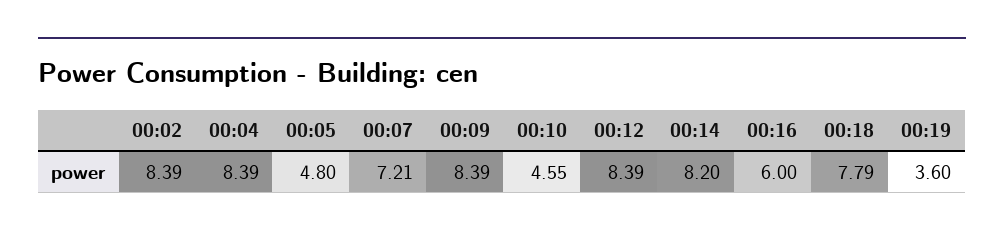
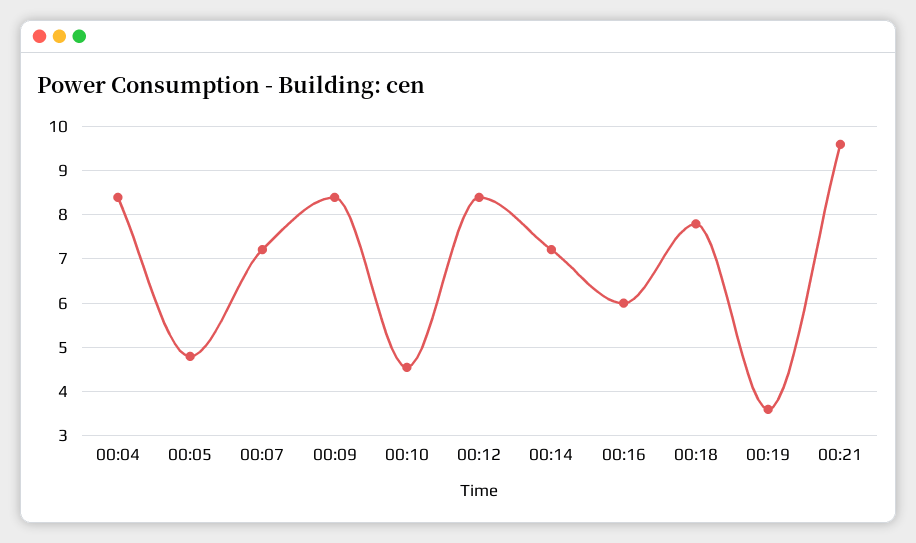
00:02: 8.39 -> none
00:14: 8.2 -> 7.2
00:21: none -> 9.6

